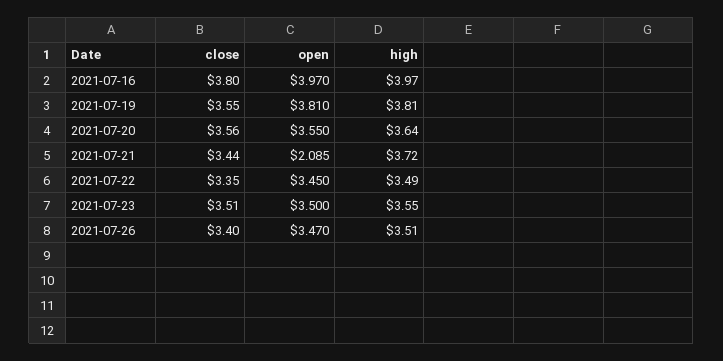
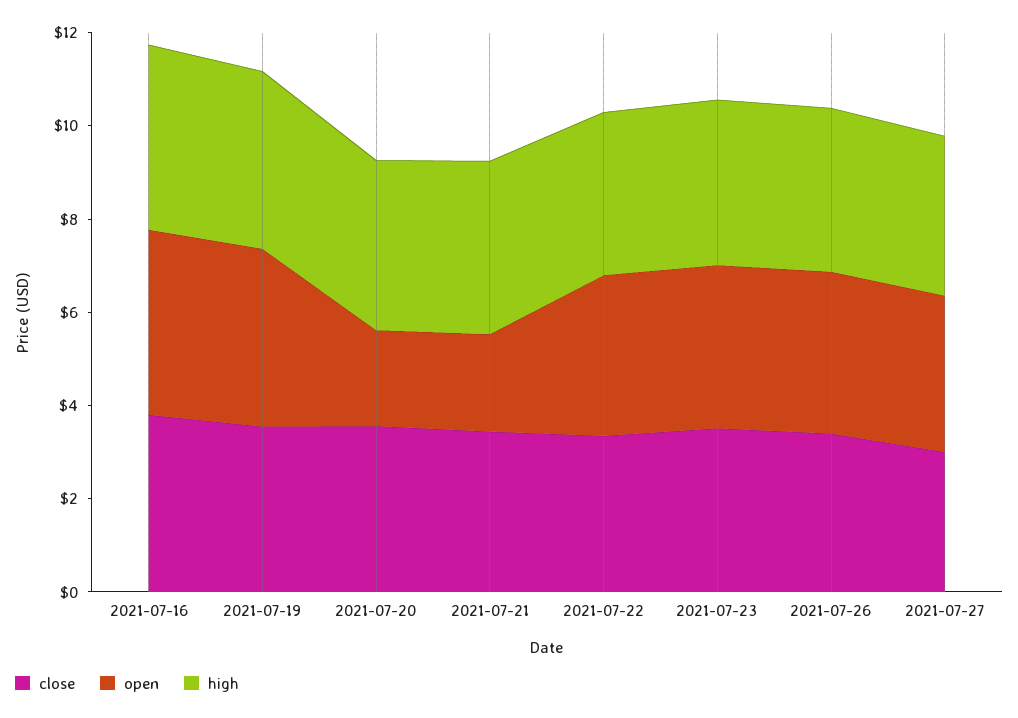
open, 2021-07-20: 3.55 -> 2
close, 2021-07-27: none -> 3
open, 2021-07-27: none -> 3.5
high, 2021-07-27: none -> 3.5

